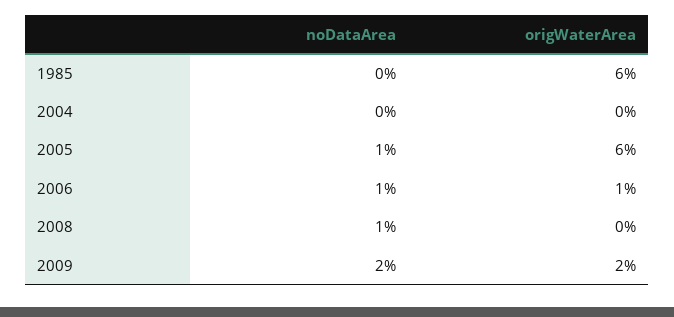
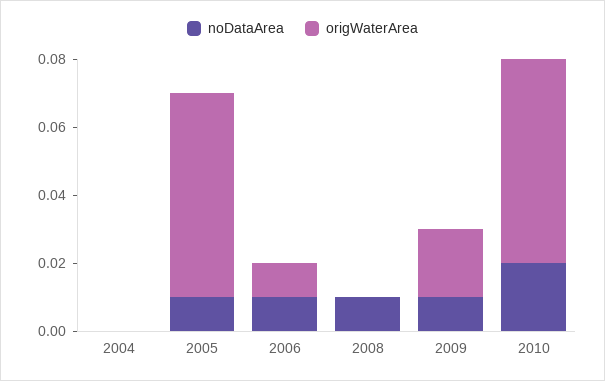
noDataArea, 1985: 0 -> none
origWaterArea, 1985: 0.06 -> none
noDataArea, 2009: 0.02 -> 0.01
noDataArea, 2010: none -> 0.02
origWaterArea, 2010: none -> 0.06

